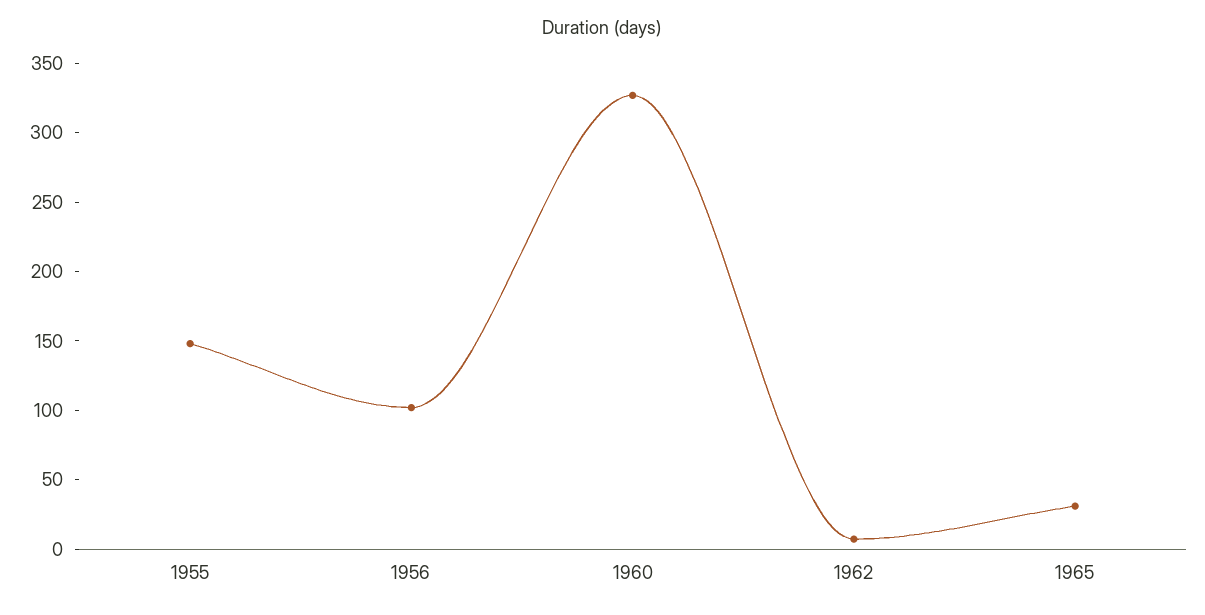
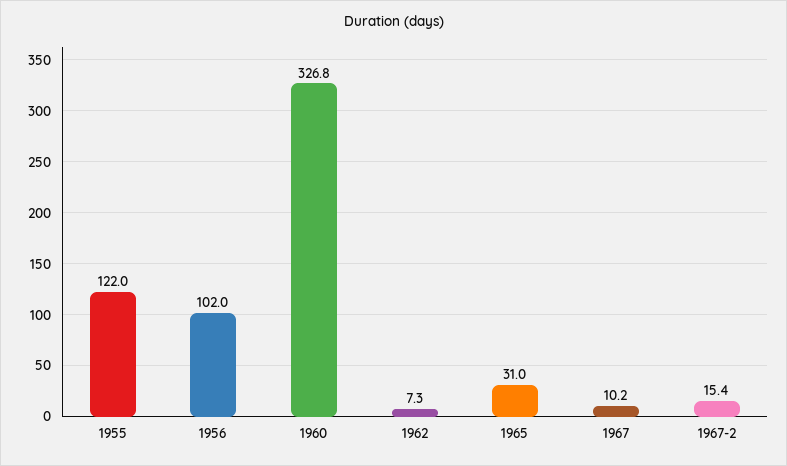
1955: 150 -> 122
1967: none -> 10.2
1967-2: none -> 15.4

